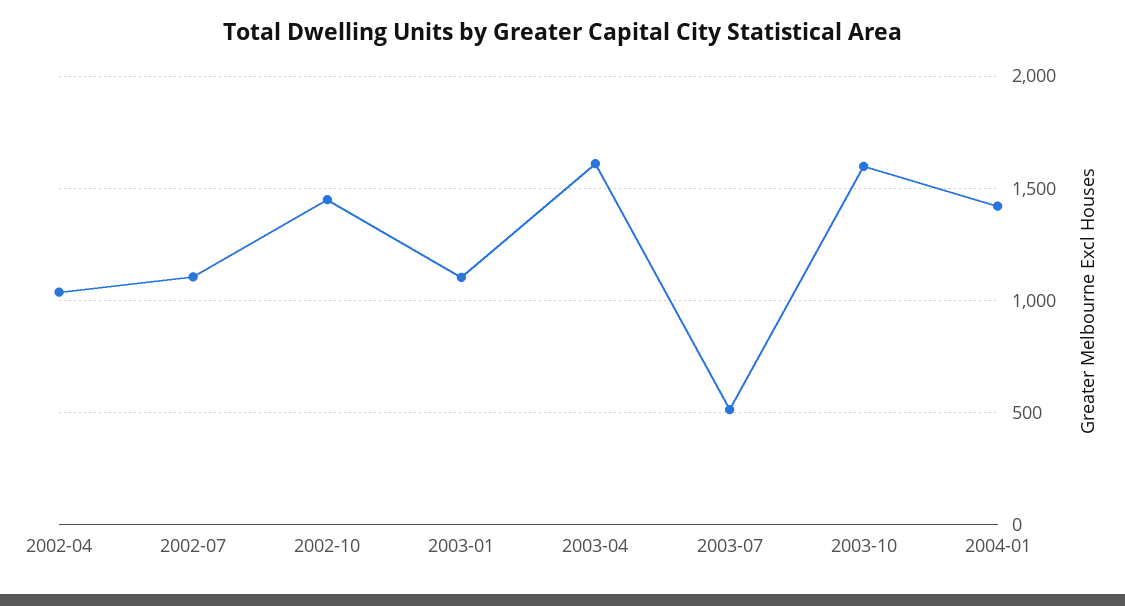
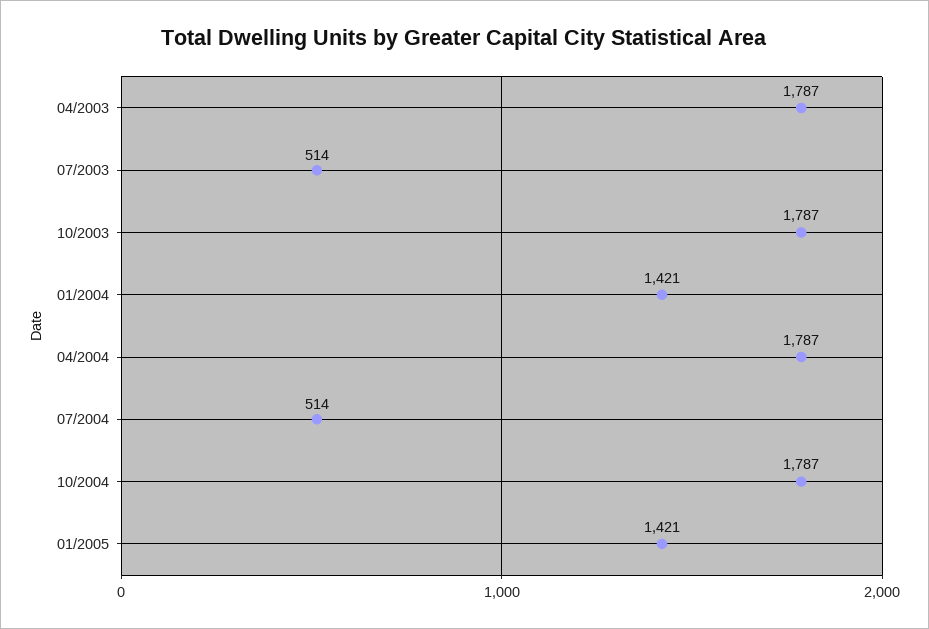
2002-04: 1050 -> none
2002-07: 1100 -> none
2002-10: 1450 -> none
2003-01: 1100 -> none
2003-04: 1600 -> 1787
2003-10: 1600 -> 1787
04/2004: none -> 1787
07/2004: none -> 514
10/2004: none -> 1787
01/2005: none -> 1421

